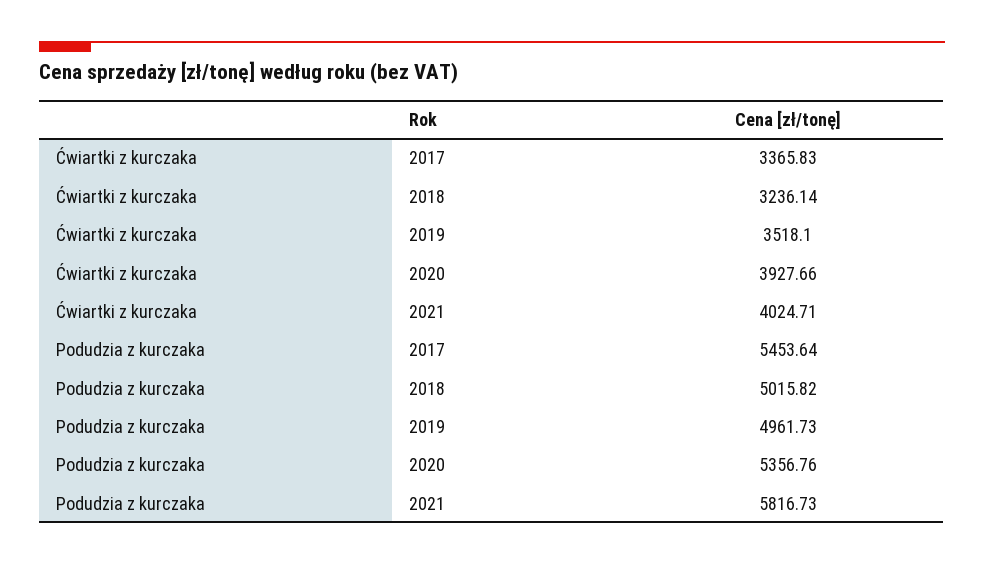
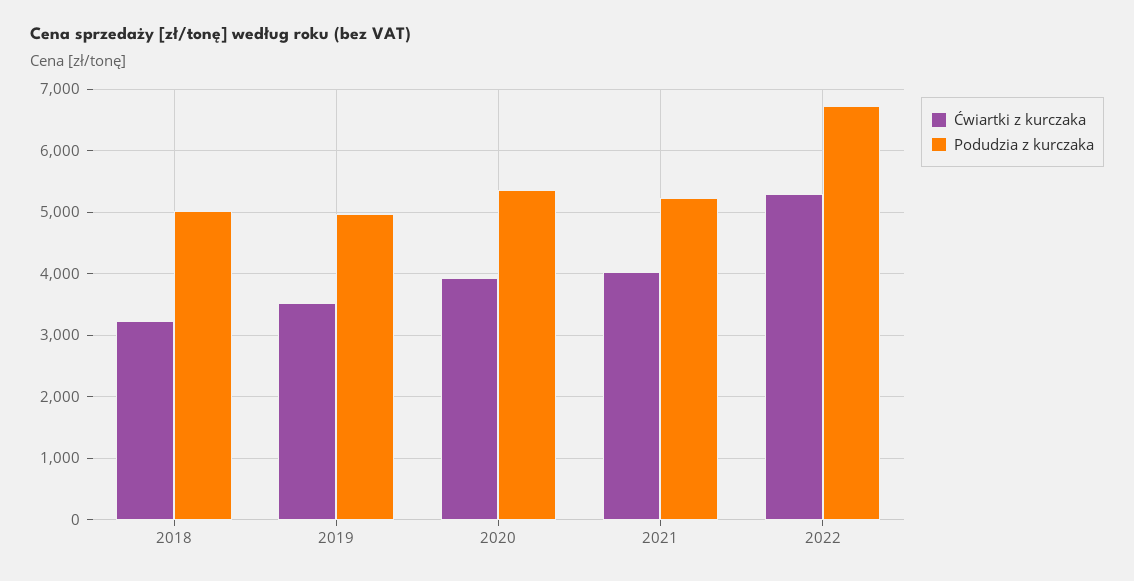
Ćwiartki z kurczaka, 2017: 3365.83 -> none
Podudzia z kurczaka, 2017: 5453.64 -> none
Podudzia z kurczaka, 2021: 5816.73 -> 5200
Ćwiartki z kurczaka, 2022: none -> 5300
Podudzia z kurczaka, 2022: none -> 6700

